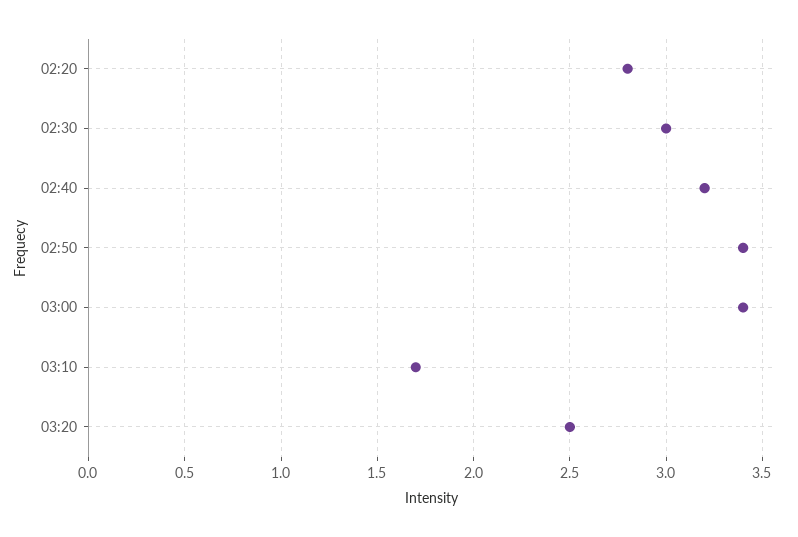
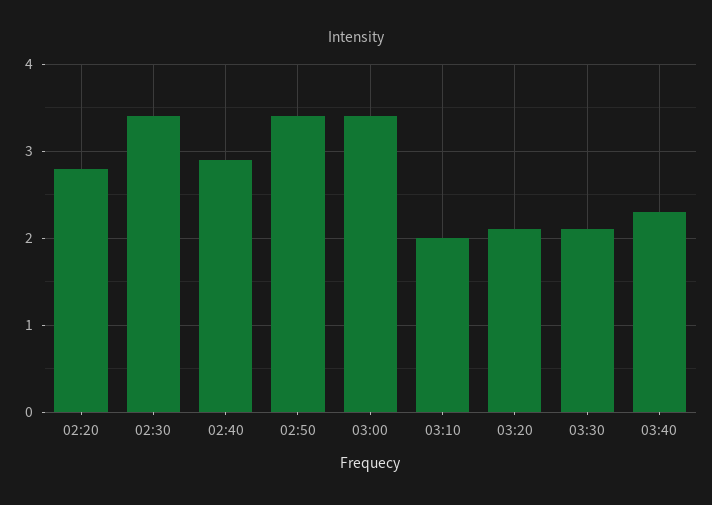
02:30: 3 -> 3.4
02:40: 3.2 -> 2.9
03:10: 1.7 -> 2
03:20: 2.5 -> 2.1
03:30: none -> 2.1
03:40: none -> 2.3

